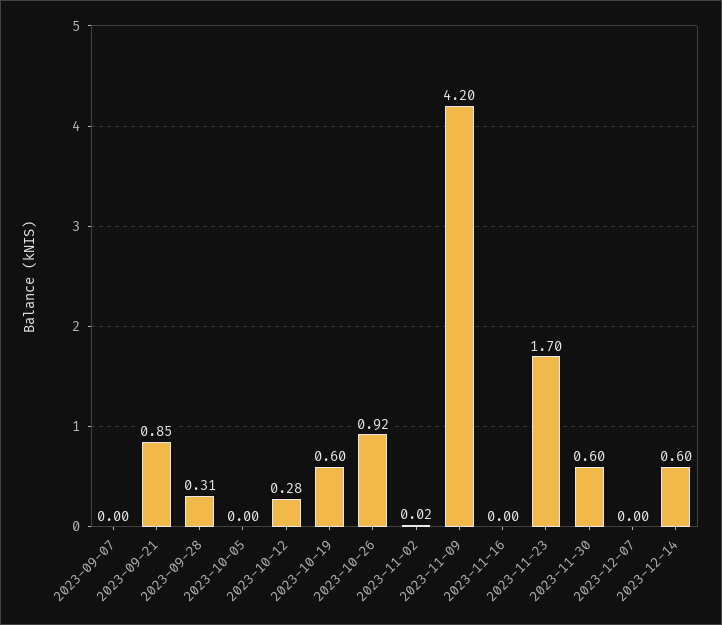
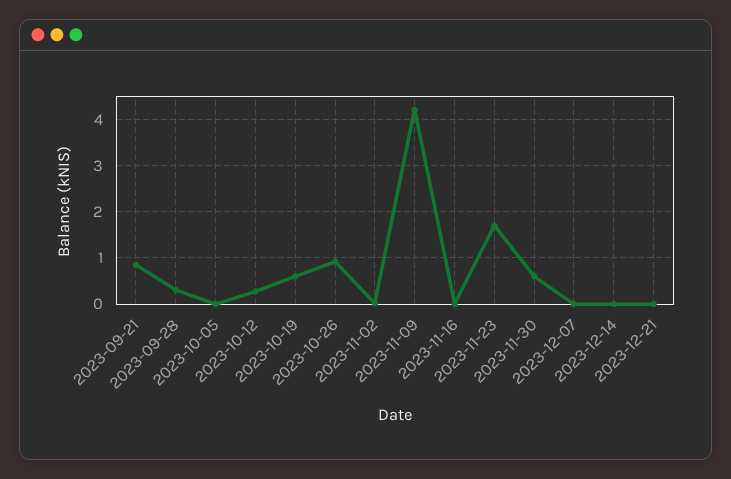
2023-09-07: 0 -> none
2023-12-14: 0.6 -> 0
2023-12-21: none -> 0

